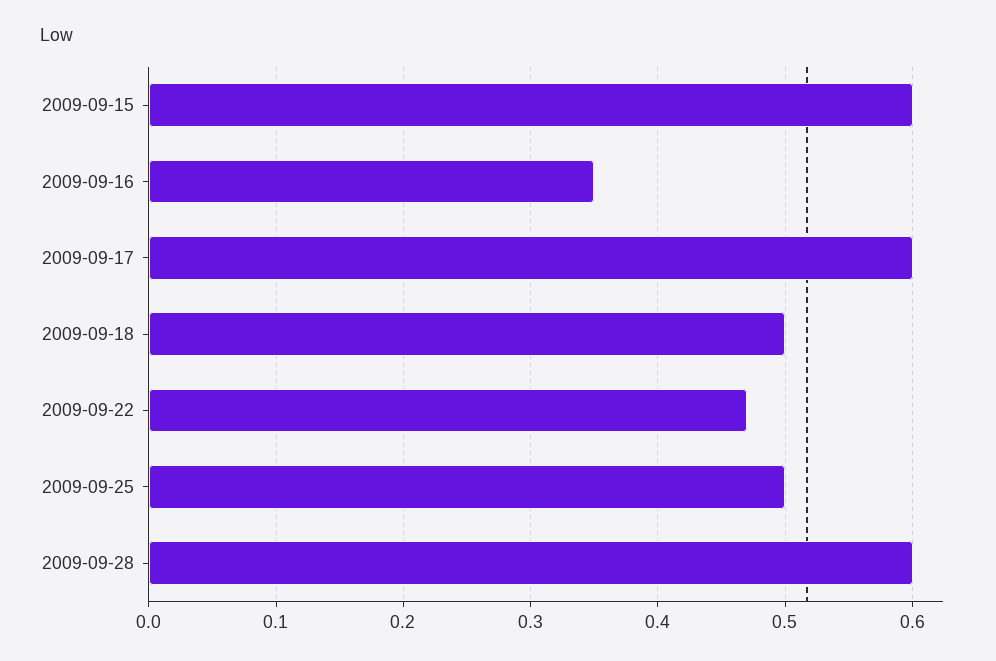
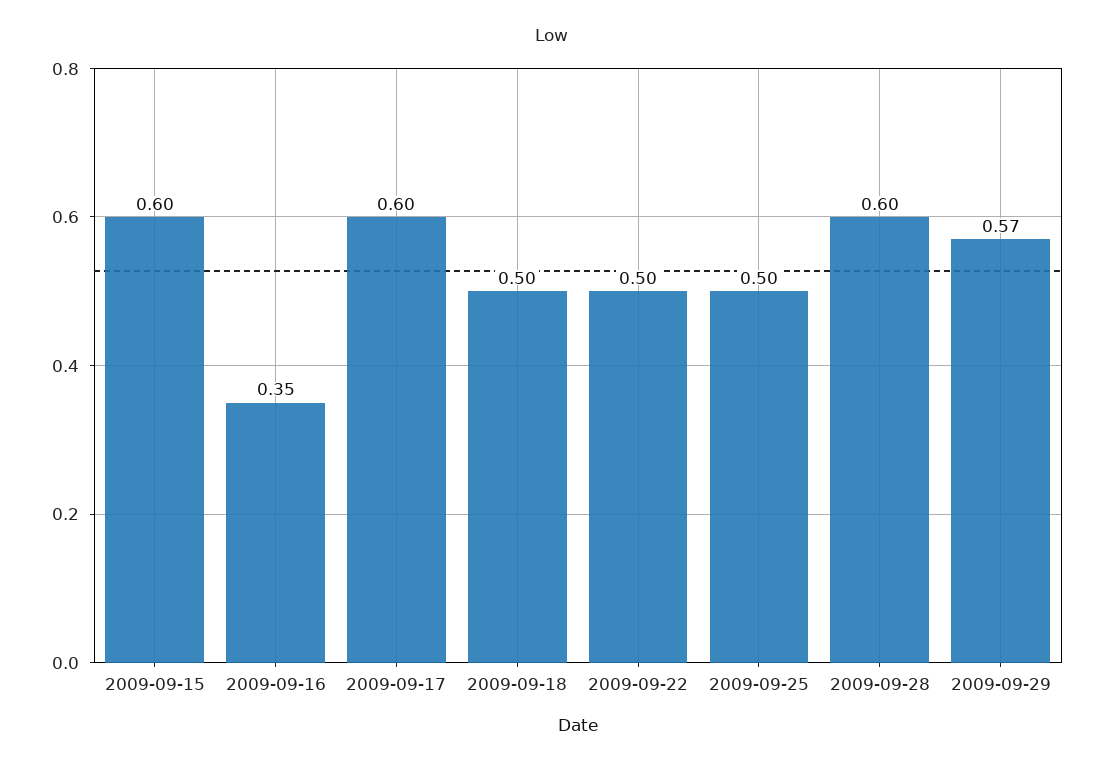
2009-09-22: 0.47 -> 0.5
2009-09-29: none -> 0.57

